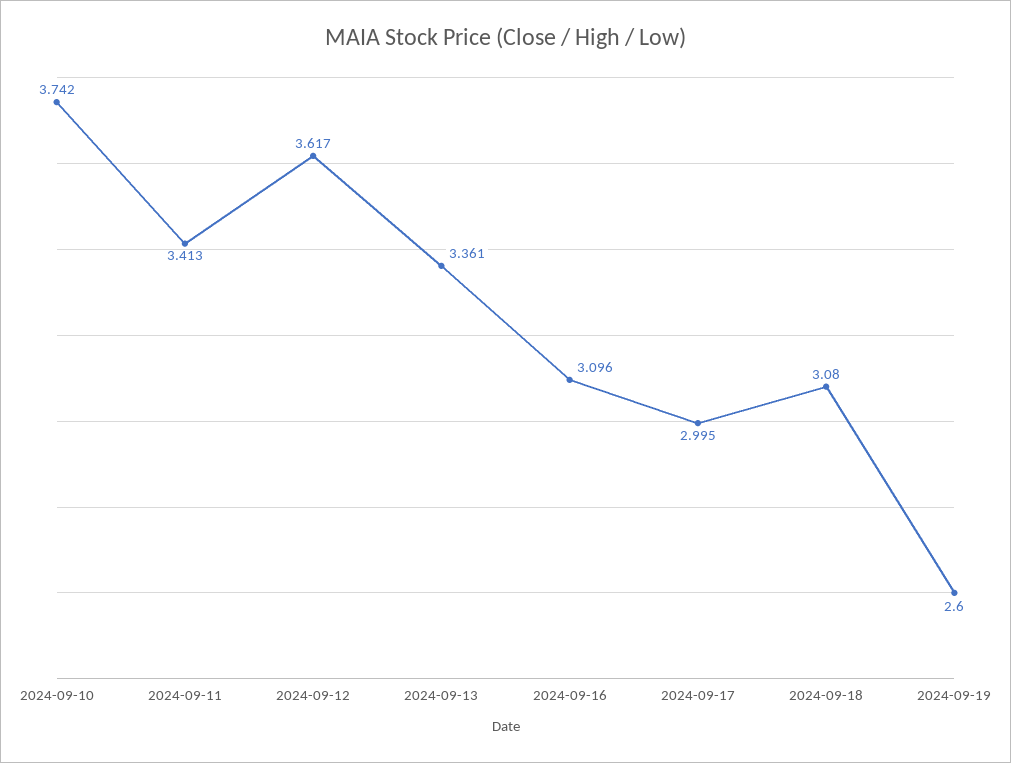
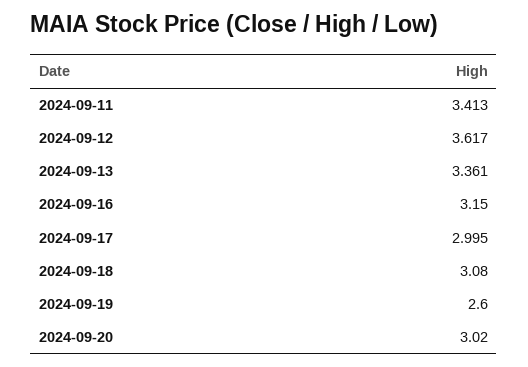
2024-09-10: 3.742 -> none
2024-09-16: 3.096 -> 3.15
2024-09-20: none -> 3.02

